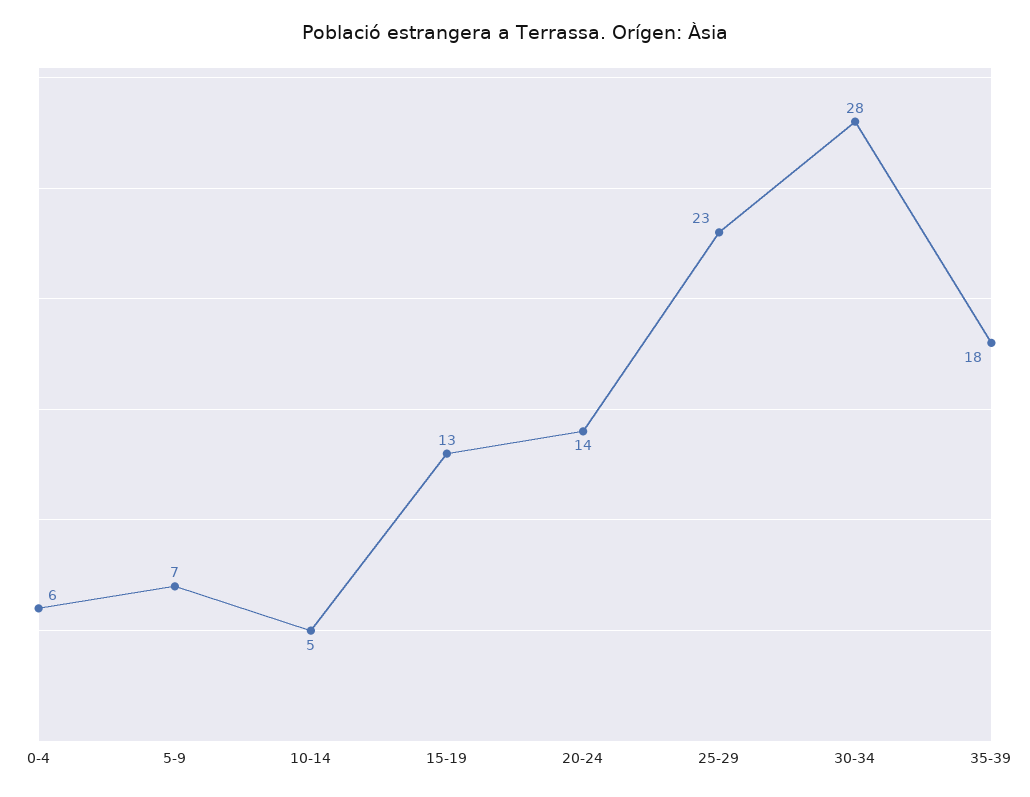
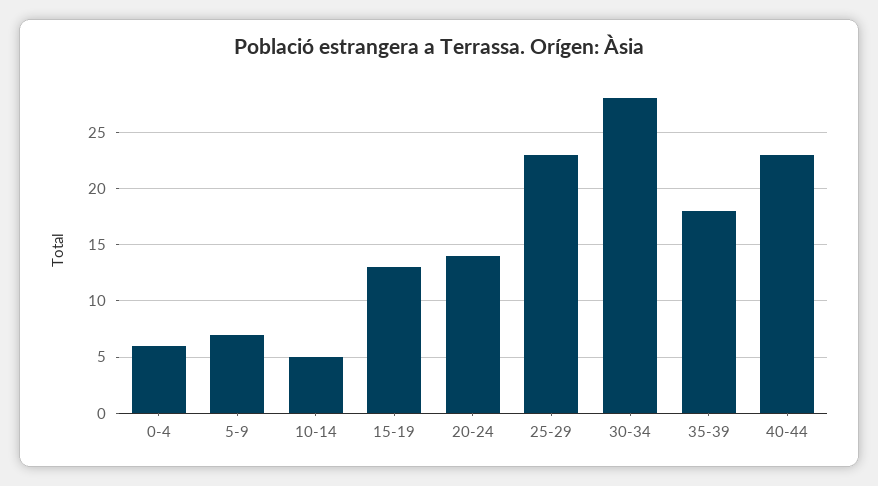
40-44: none -> 23

